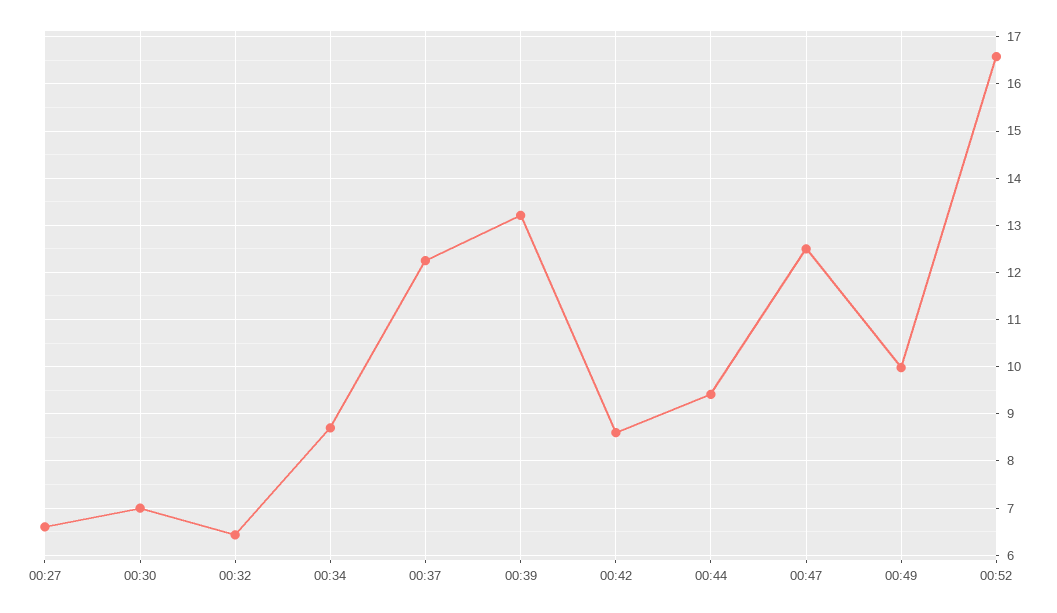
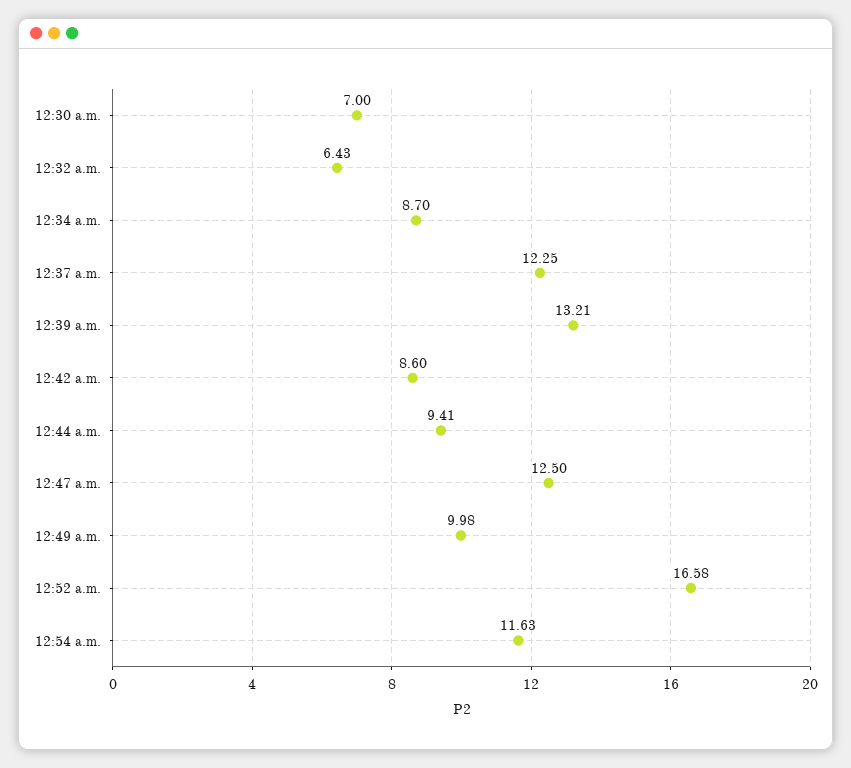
00:27: 6.6 -> none
12:54 a.m.: none -> 11.63

